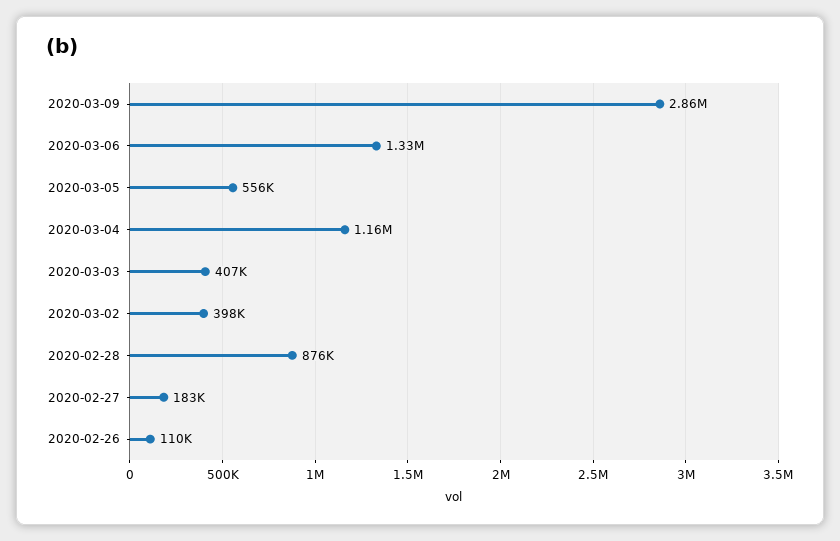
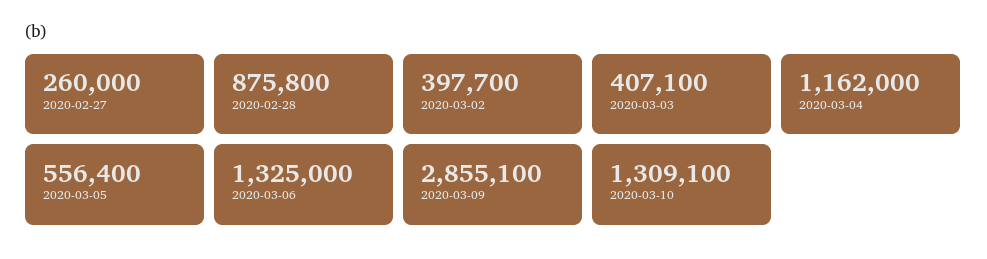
2020-02-27: 183000 -> 260000
2020-02-26: 110000 -> none
2020-03-10: none -> 1309100

